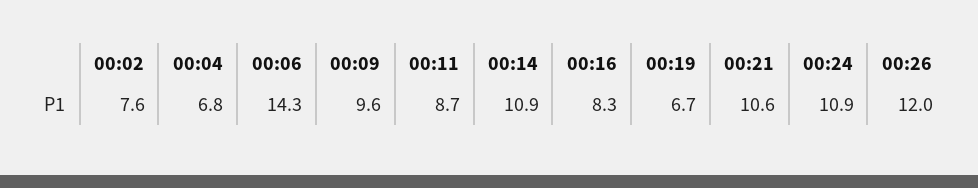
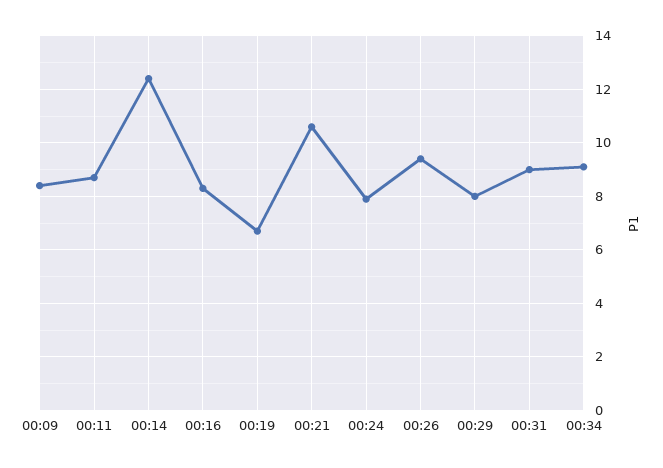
00:02: 7.6 -> none
00:04: 6.8 -> none
00:06: 14.3 -> none
00:09: 9.6 -> 8.5
00:14: 10.9 -> 12.5
00:24: 10.9 -> 8
00:26: 12 -> 9.5
00:29: none -> 8
00:31: none -> 9
00:34: none -> 9

